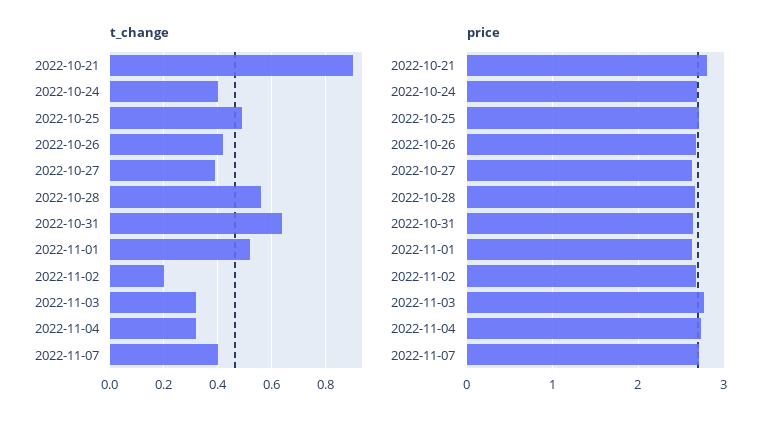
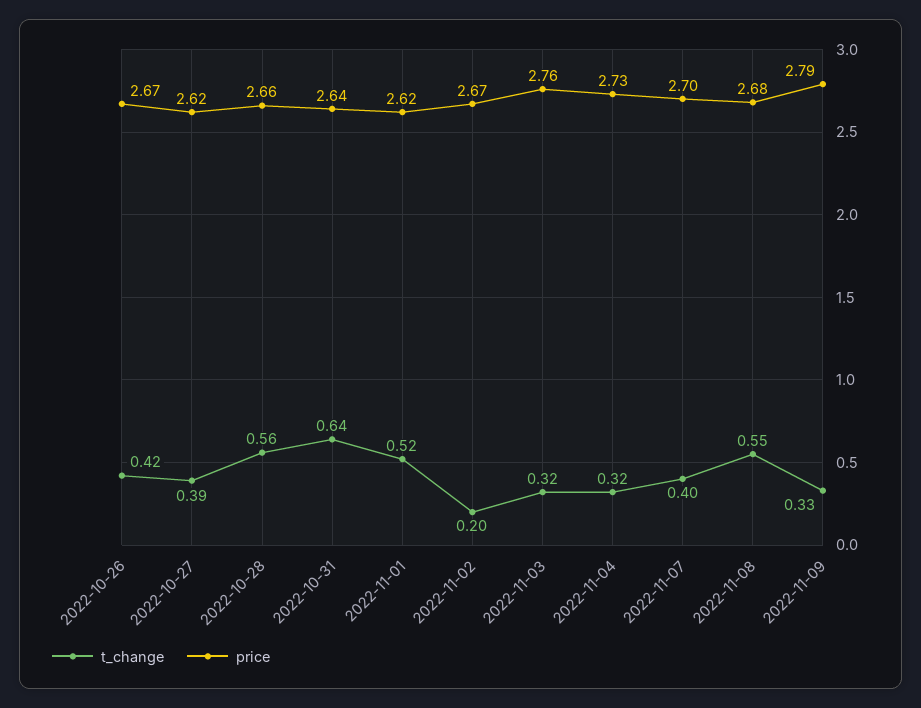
t_change, 2022-10-21: 0.9 -> none
t_change, 2022-10-24: 0.4 -> none
t_change, 2022-10-25: 0.5 -> none
price, 2022-10-21: 2.8 -> none
price, 2022-10-24: 2.7 -> none
price, 2022-10-25: 2.7 -> none
t_change, 2022-11-08: none -> 0.55
price, 2022-11-08: none -> 2.68
t_change, 2022-11-09: none -> 0.33
price, 2022-11-09: none -> 2.79

